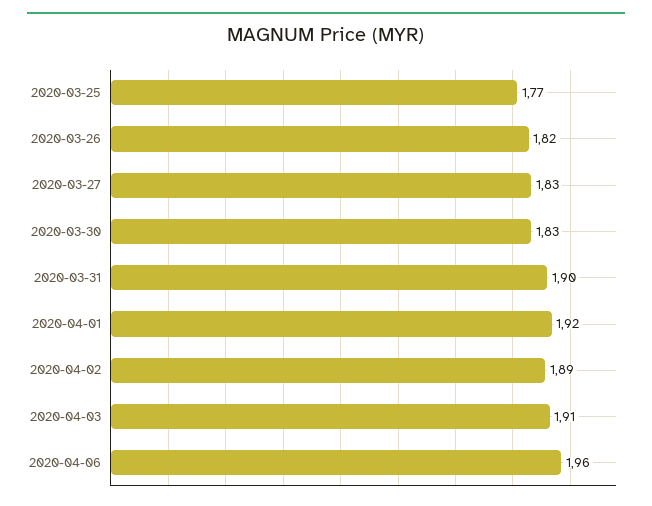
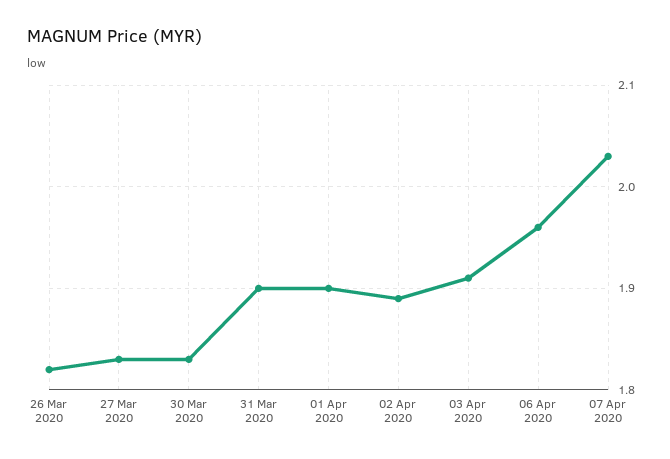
2020-03-25: 1.77 -> none
2020-04-01: 1.92 -> 1.9
07 Apr 2020: none -> 2.03

